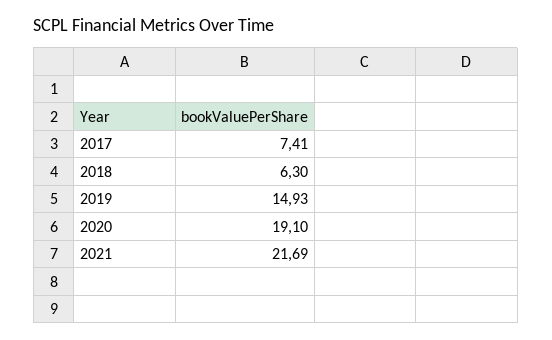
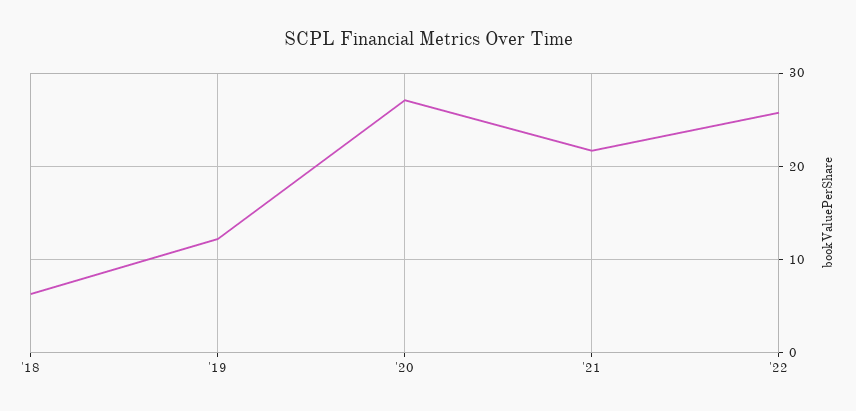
2017: 7.41 -> none
2019: 14.93 -> 12
2020: 19.1 -> 27
'22: none -> 26

